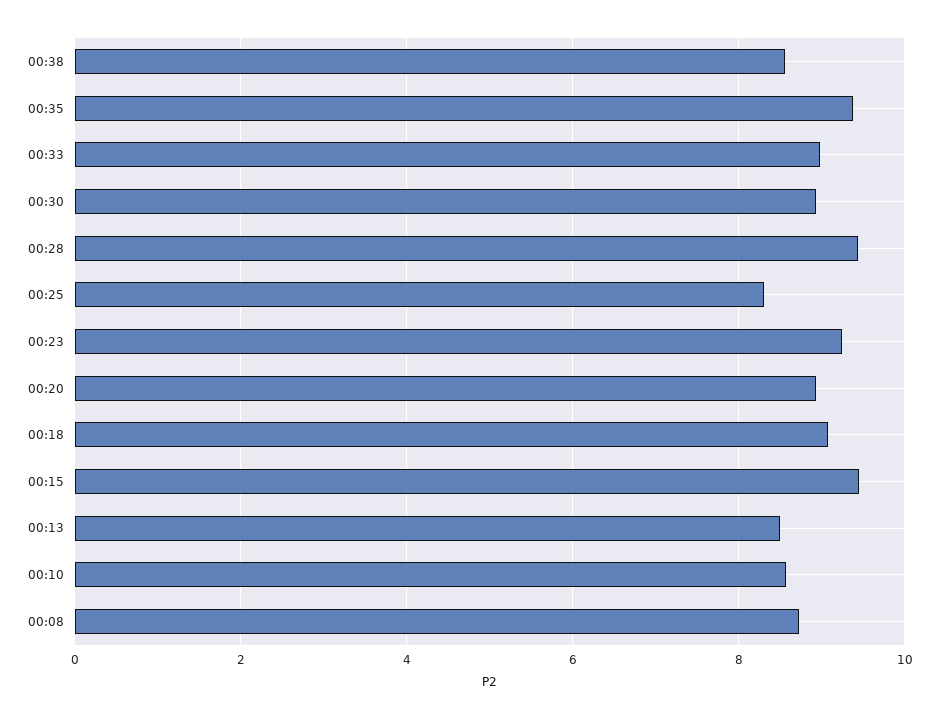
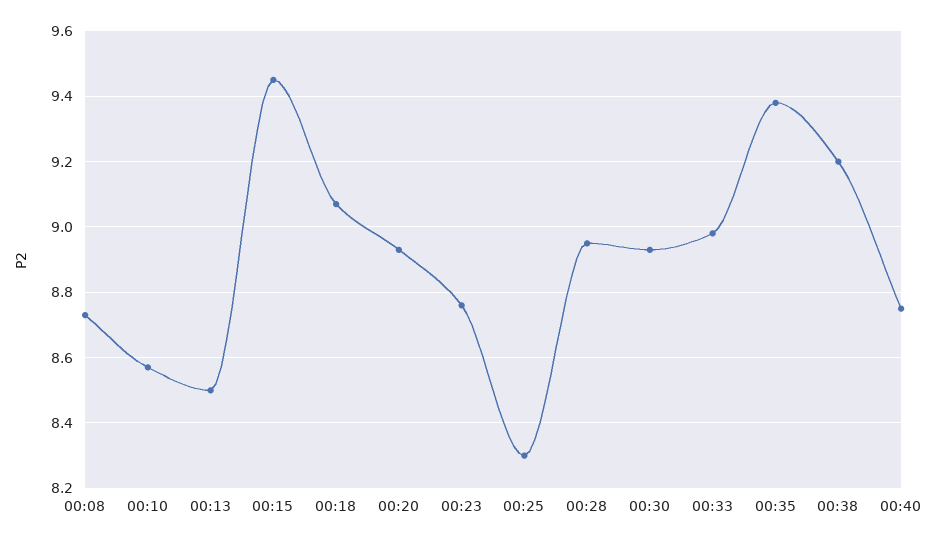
00:38: 8.6 -> 9.2
00:28: 9.4 -> 8.95
00:23: 9.2 -> 8.75
00:40: none -> 8.75

